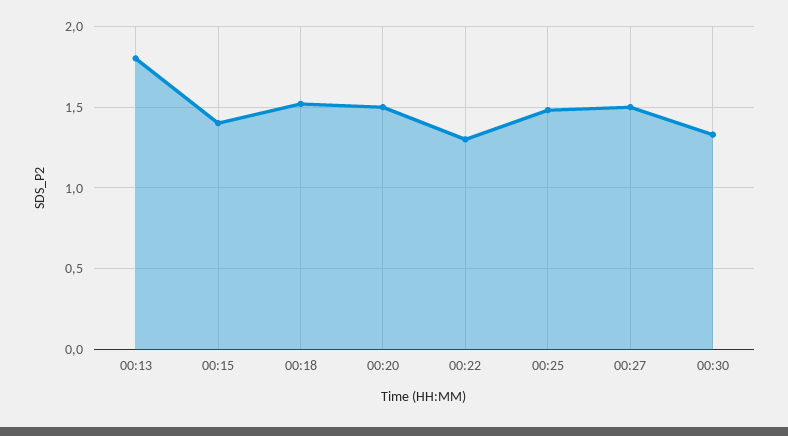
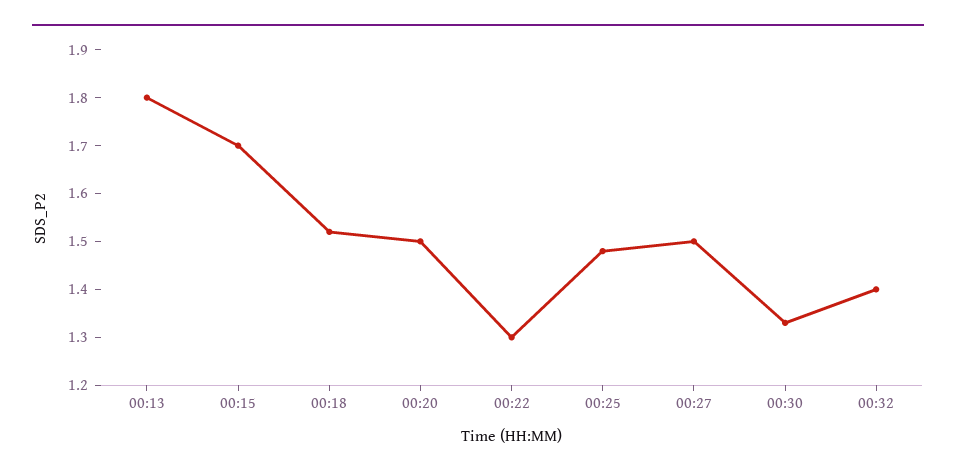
00:15: 1.4 -> 1.7
00:32: none -> 1.4

